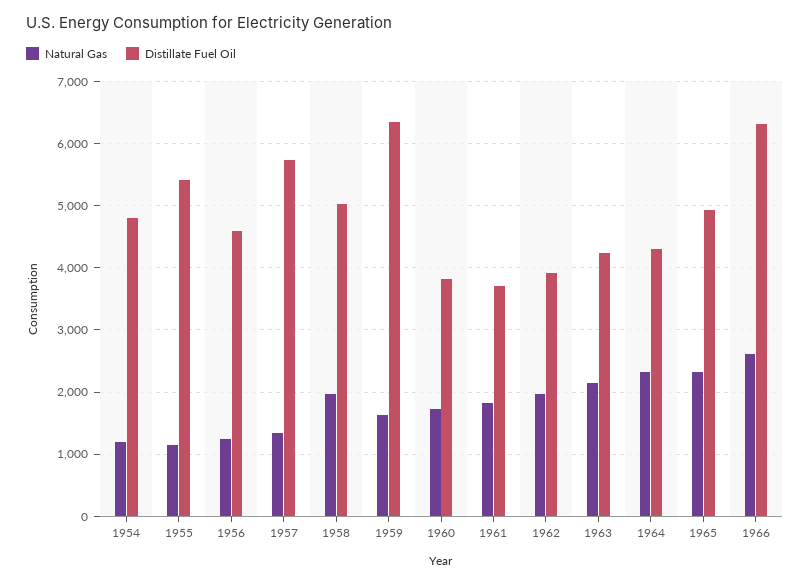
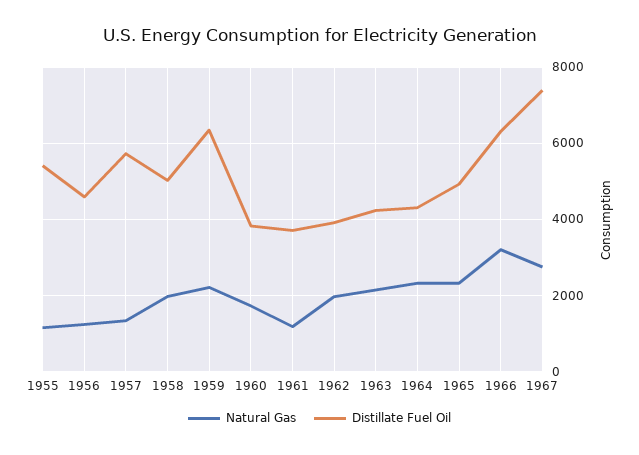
Natural Gas, 1954: 1200 -> none
Distillate Fuel Oil, 1954: 4800 -> none
Natural Gas, 1959: 1600 -> 2200
Natural Gas, 1961: 1800 -> 1200
Natural Gas, 1966: 2600 -> 3200
Natural Gas, 1967: none -> 2800
Distillate Fuel Oil, 1967: none -> 7400

